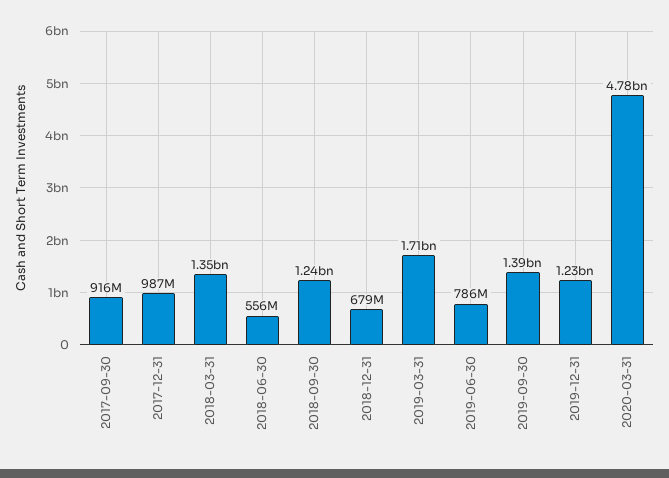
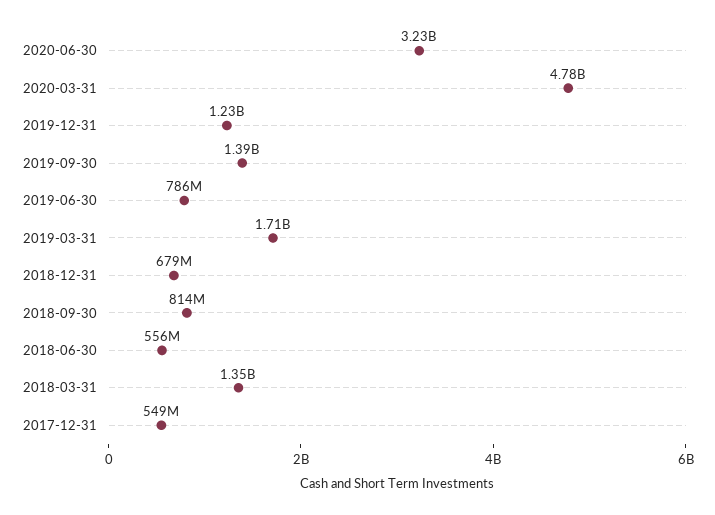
2017-09-30: 916000000 -> none
2017-12-31: 987000000 -> 549000000
2018-09-30: 1240000000 -> 814000000
2020-06-30: none -> 3230000000

